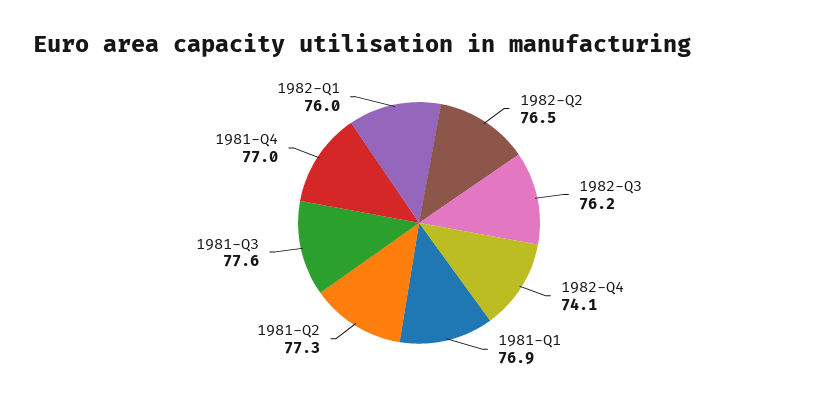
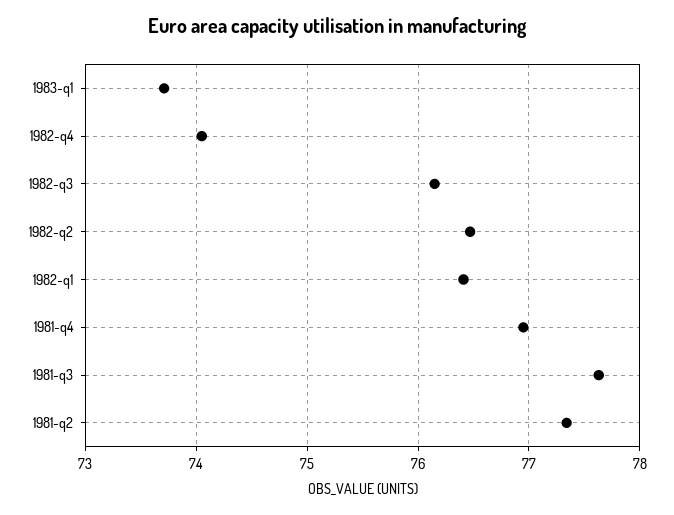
1981-Q1: 76.9 -> none
1982-Q1: 76 -> 76.4
1983-q1: none -> 73.7

